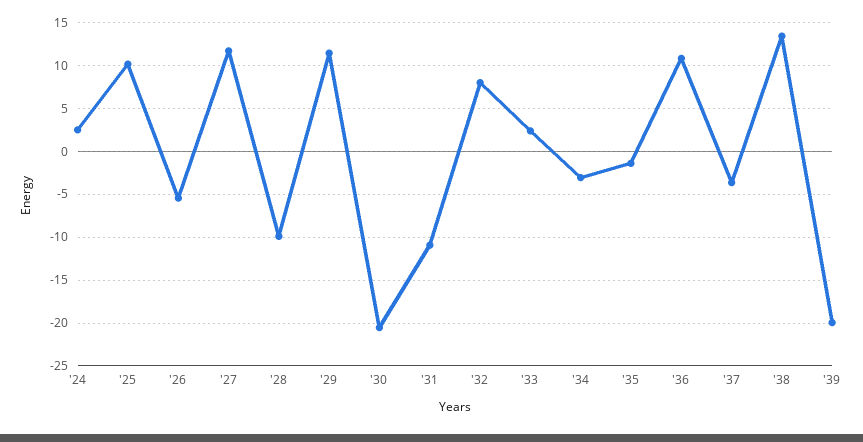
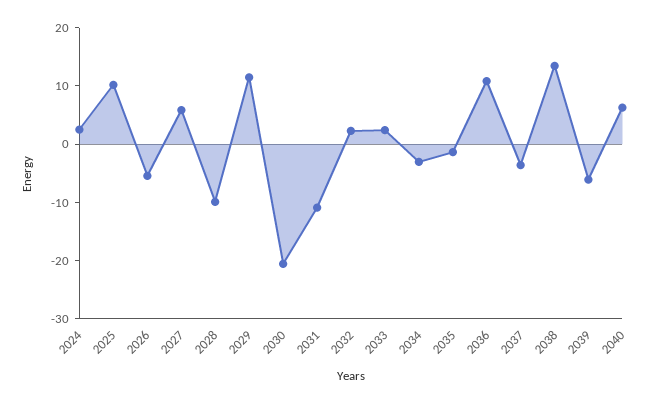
'27: 12 -> 6
'32: 8 -> 2
'39: -20 -> -6
2040: none -> 6

